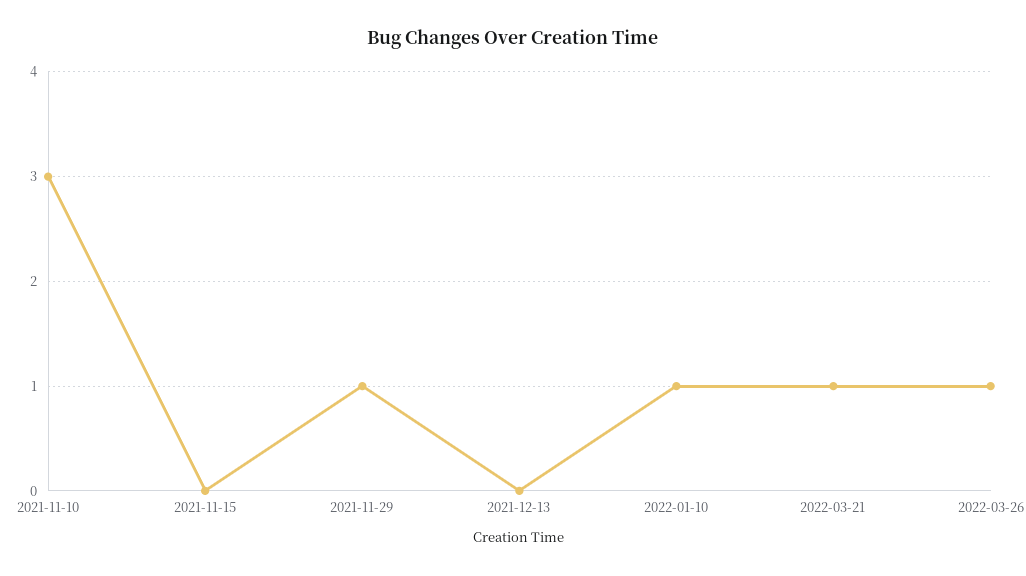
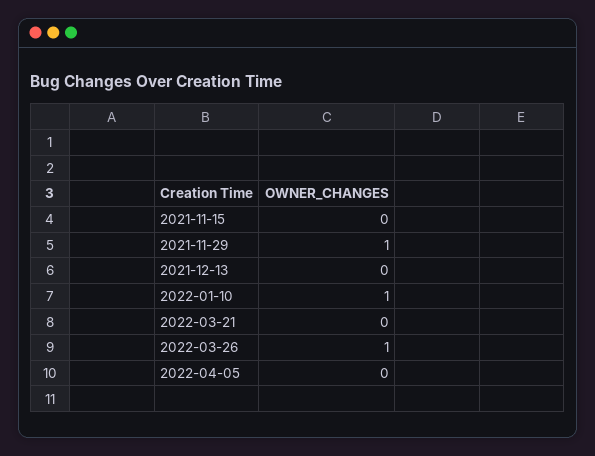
2021-11-10: 3 -> none
2022-03-21: 1 -> 0
2022-04-05: none -> 0

